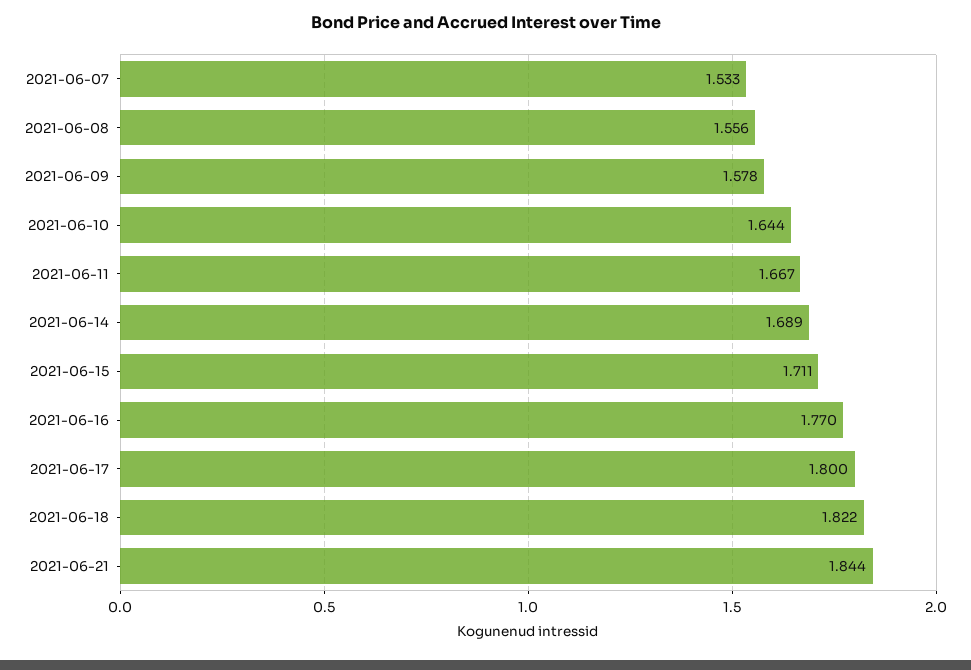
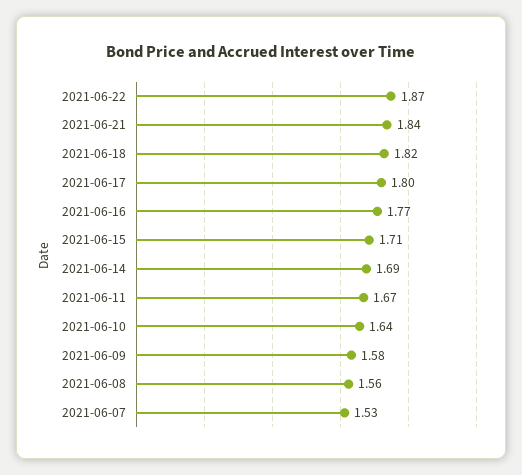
2021-06-22: none -> 1.87

